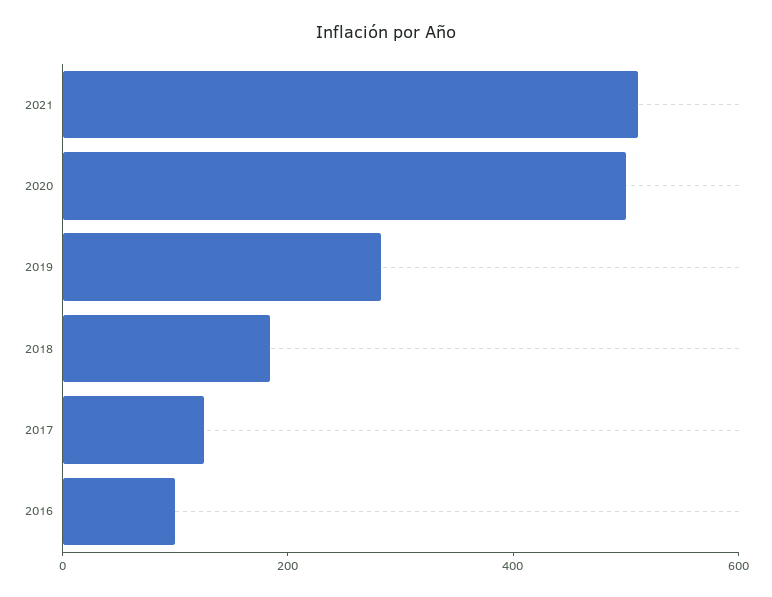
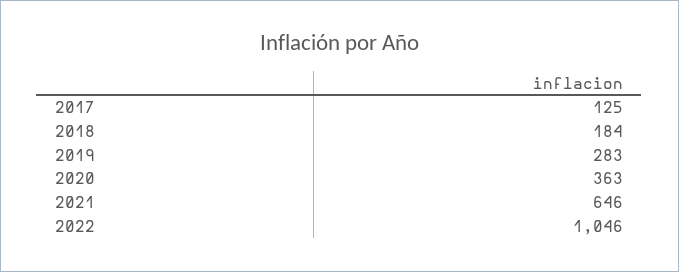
2021: 500 -> 646
2020: 500 -> 363
2016: 100 -> none
2022: none -> 1046

